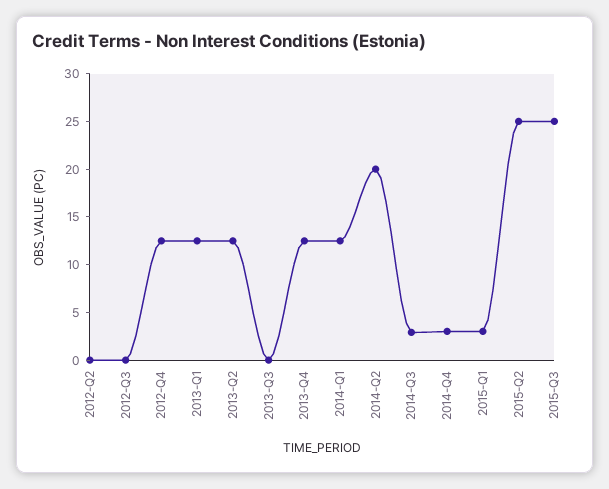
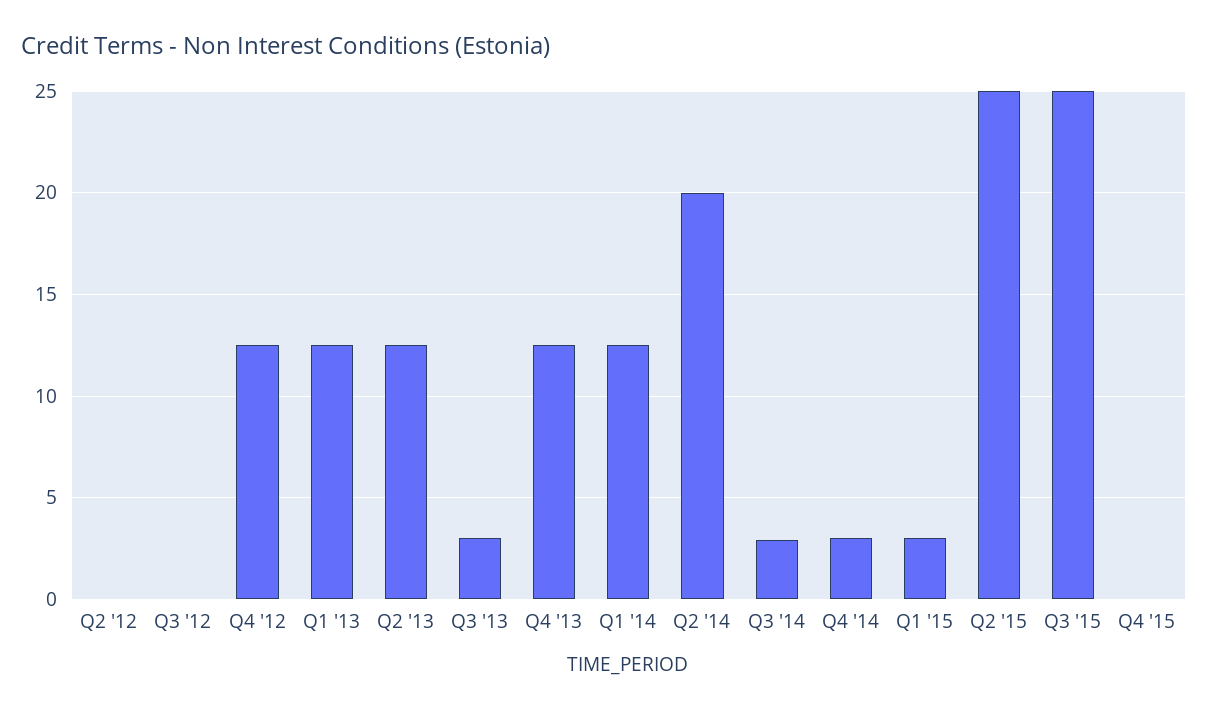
2013-Q3: 0 -> 3
Q4 '15: none -> 0

